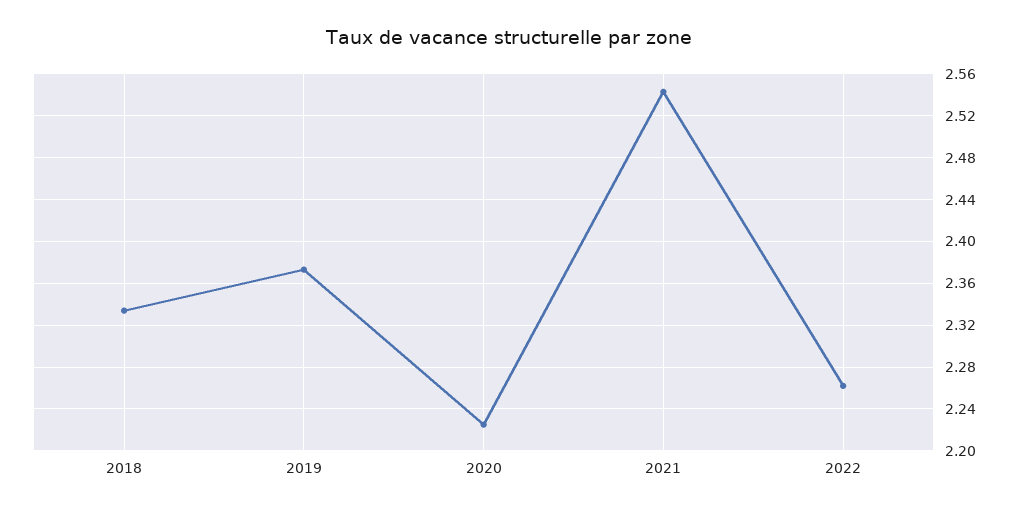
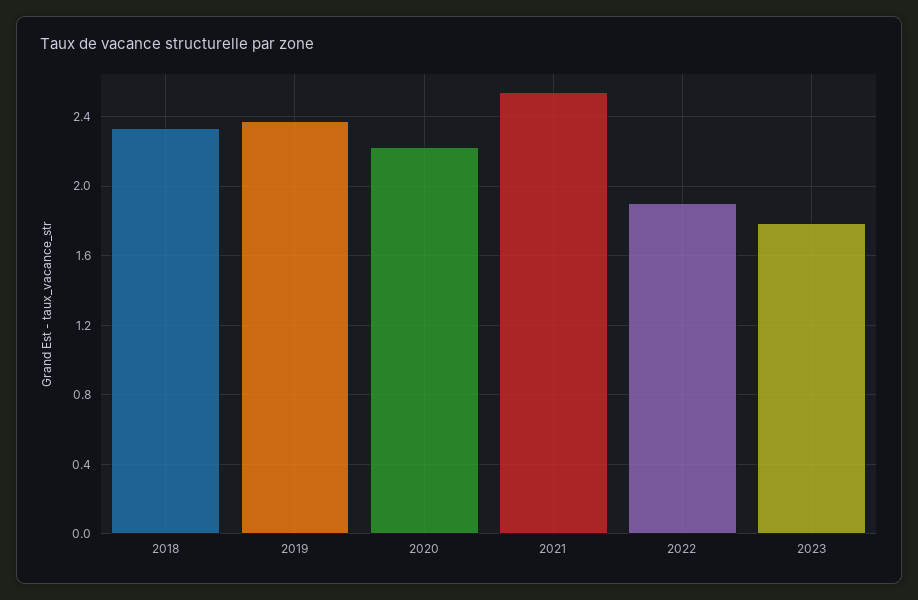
2022: 2.26 -> 1.9
2023: none -> 1.8

